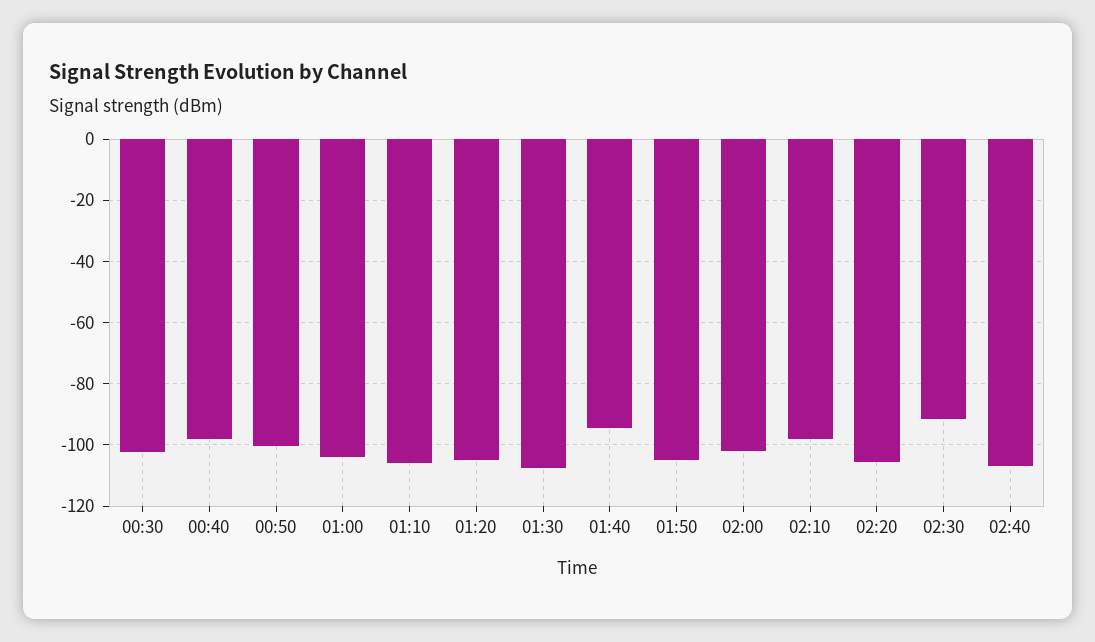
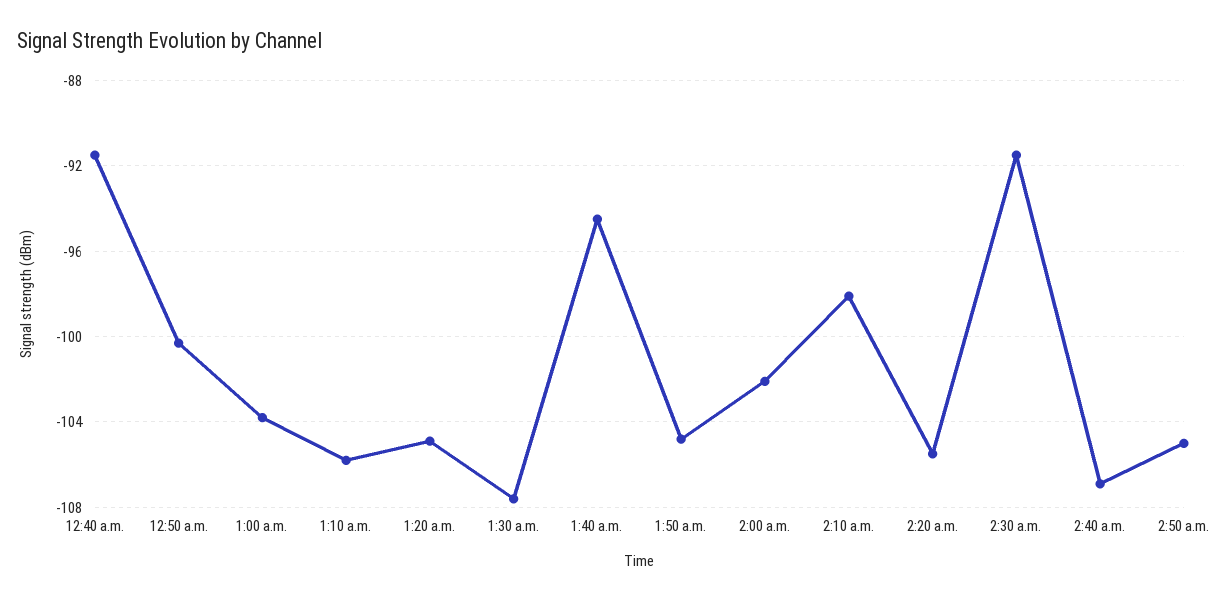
00:30: -102 -> none
00:40: -98 -> -91.5
2:50 a.m.: none -> -105

